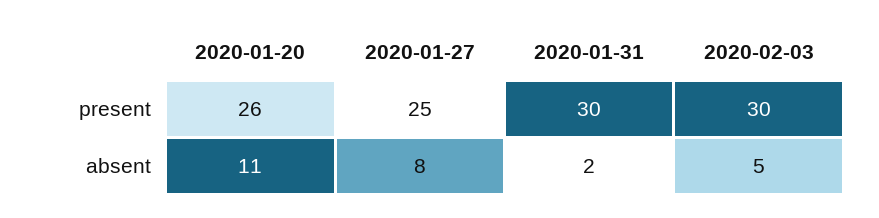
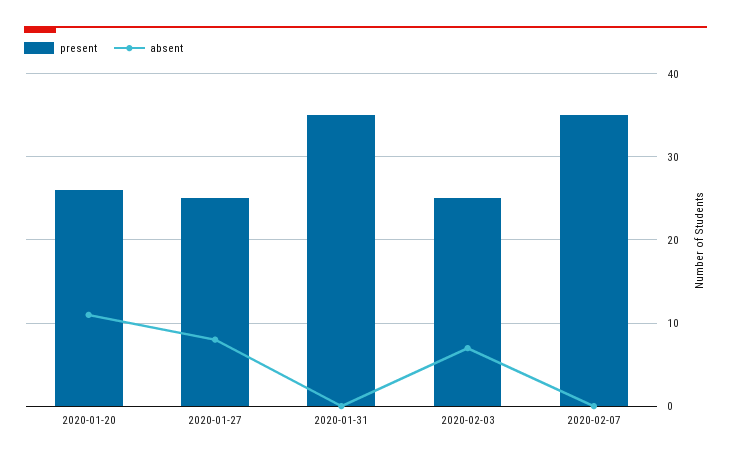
present, 2020-01-31: 30 -> 35
present, 2020-02-03: 30 -> 25
absent, 2020-01-31: 2 -> 0
absent, 2020-02-03: 5 -> 7
present, 2020-02-07: none -> 35
absent, 2020-02-07: none -> 0

